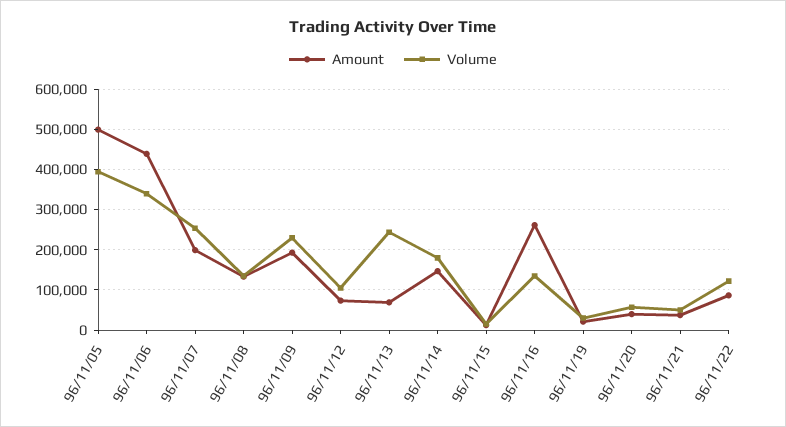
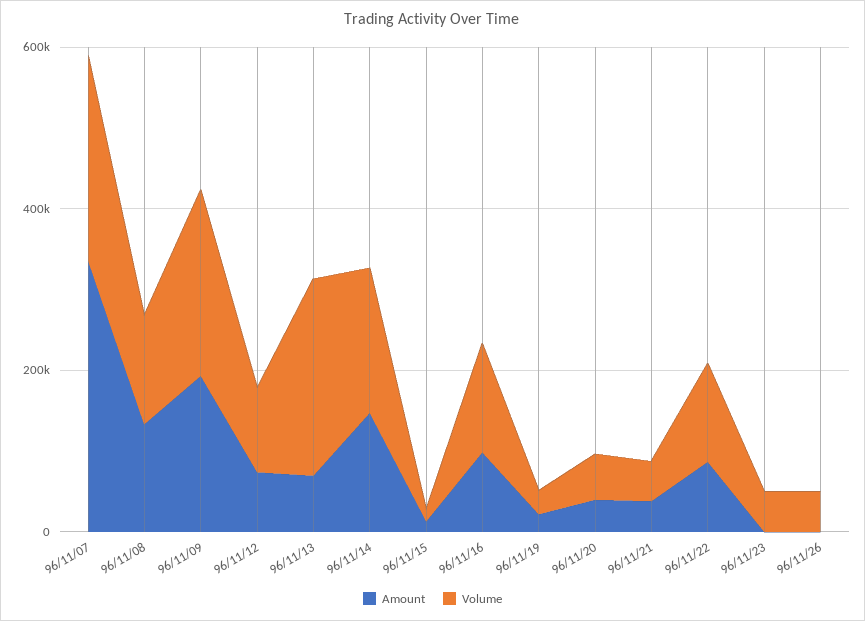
Amount, 96/11/05: 500000 -> none
Volume, 96/11/05: 400000 -> none
Amount, 96/11/06: 440000 -> none
Volume, 96/11/06: 340000 -> none
Amount, 96/11/07: 200000 -> 350000
Amount, 96/11/16: 260000 -> 100000
Amount, 96/11/23: none -> 0
Volume, 96/11/23: none -> 50000
Amount, 96/11/26: none -> 0
Volume, 96/11/26: none -> 50000

